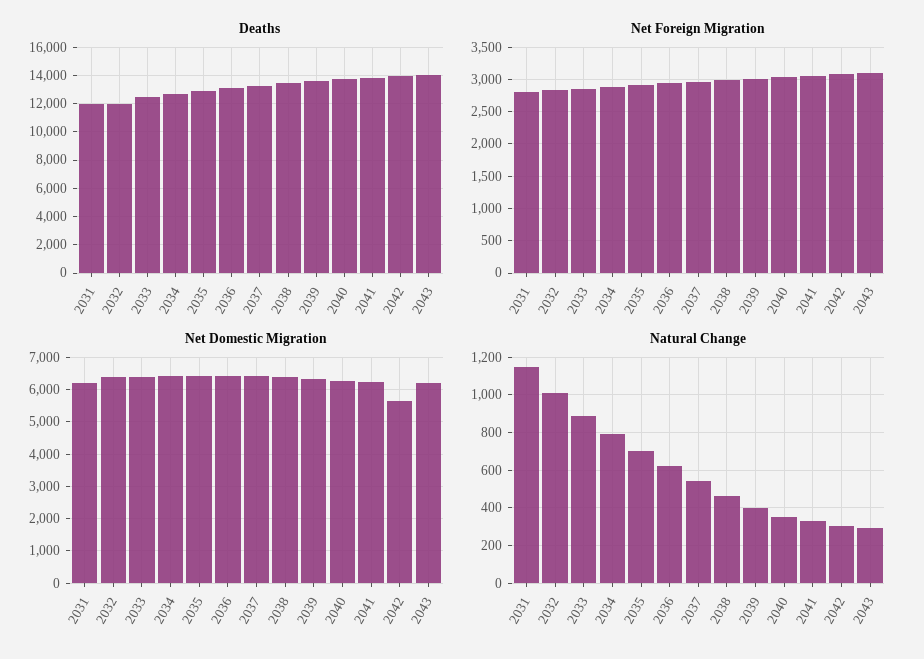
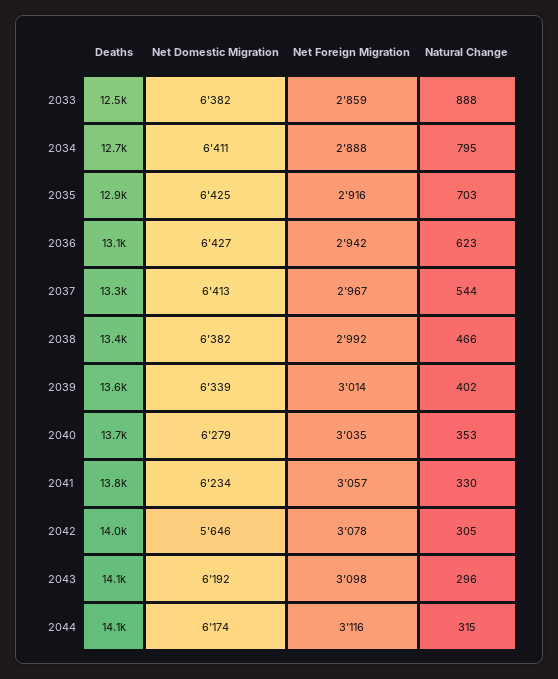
Deaths, 2031: 12000 -> none
Deaths, 2032: 12000 -> none
Net Foreign Migration, 2031: 2800 -> none
Net Foreign Migration, 2032: 2800 -> none
Net Domestic Migration, 2031: 6200 -> none
Net Domestic Migration, 2032: 6400 -> none
Natural Change, 2031: 1150 -> none
Natural Change, 2032: 1000 -> none
Deaths, 2044: none -> 14100
Net Domestic Migration, 2044: none -> 6174
Net Foreign Migration, 2044: none -> 3116
Natural Change, 2044: none -> 315

